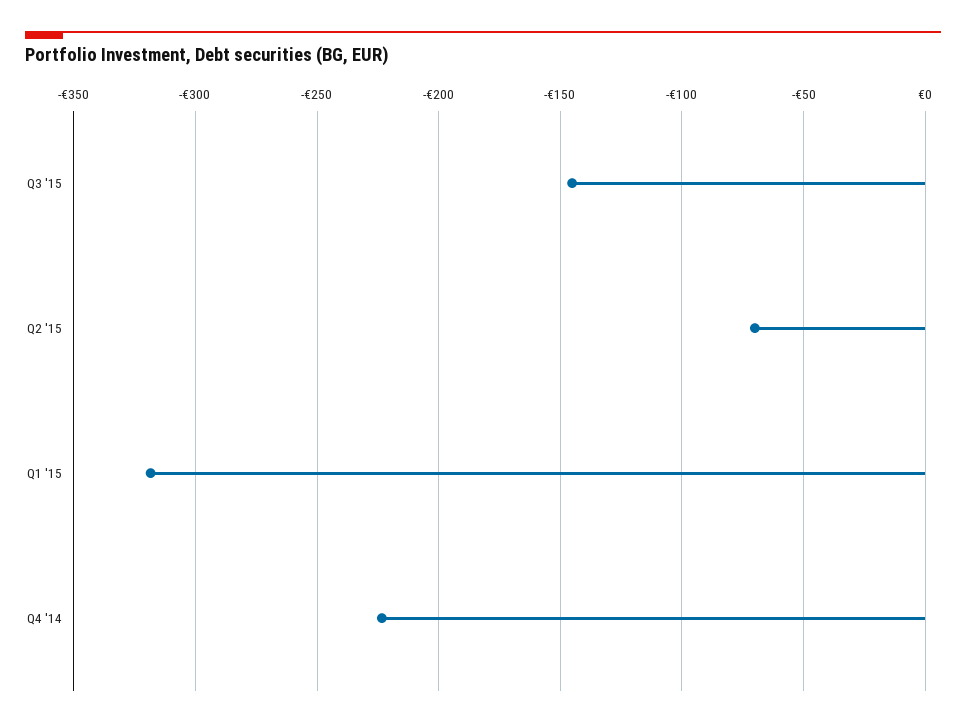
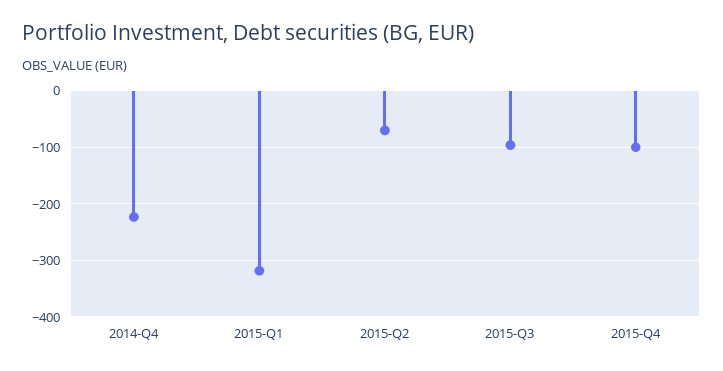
Q3 '15: -145 -> -100
2015-Q4: none -> -100

